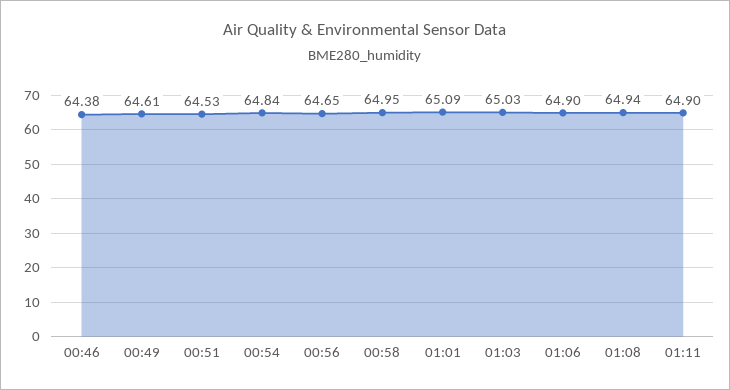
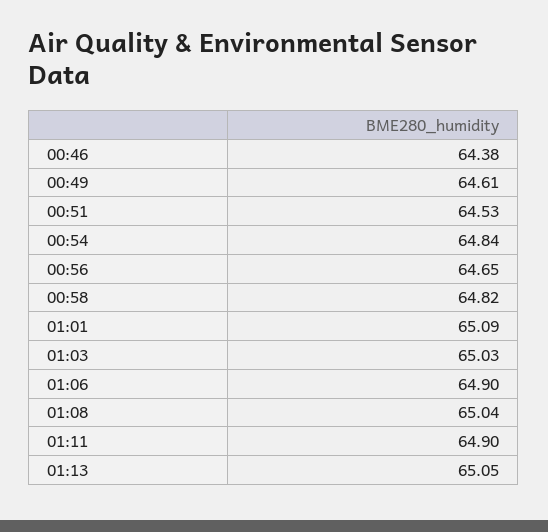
00:58: 64.95 -> 64.82
01:08: 64.94 -> 65.04
01:13: none -> 65.05

